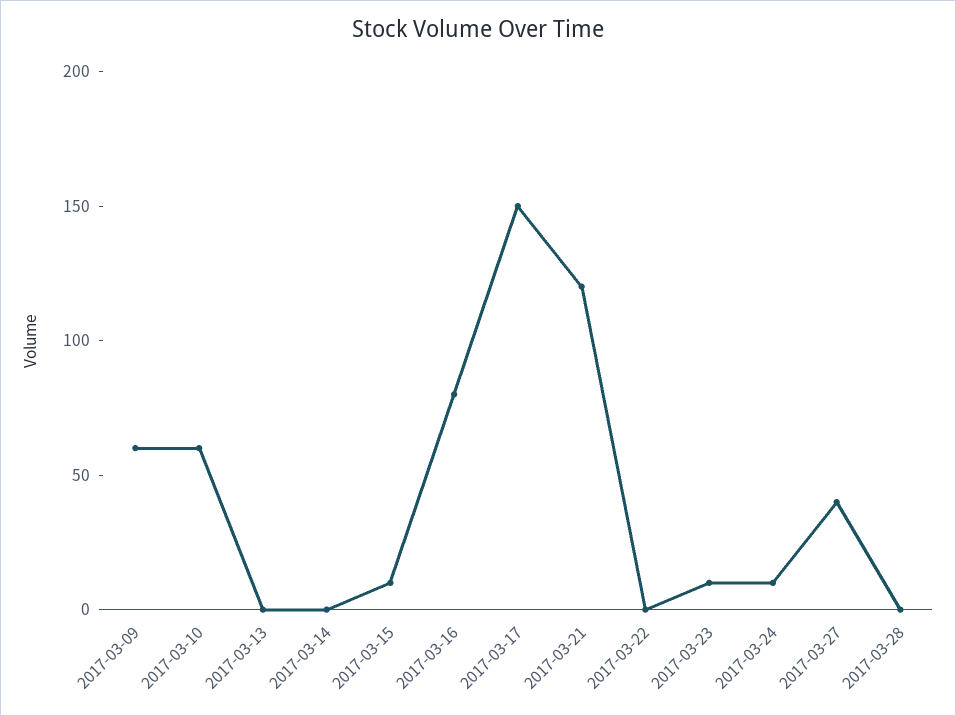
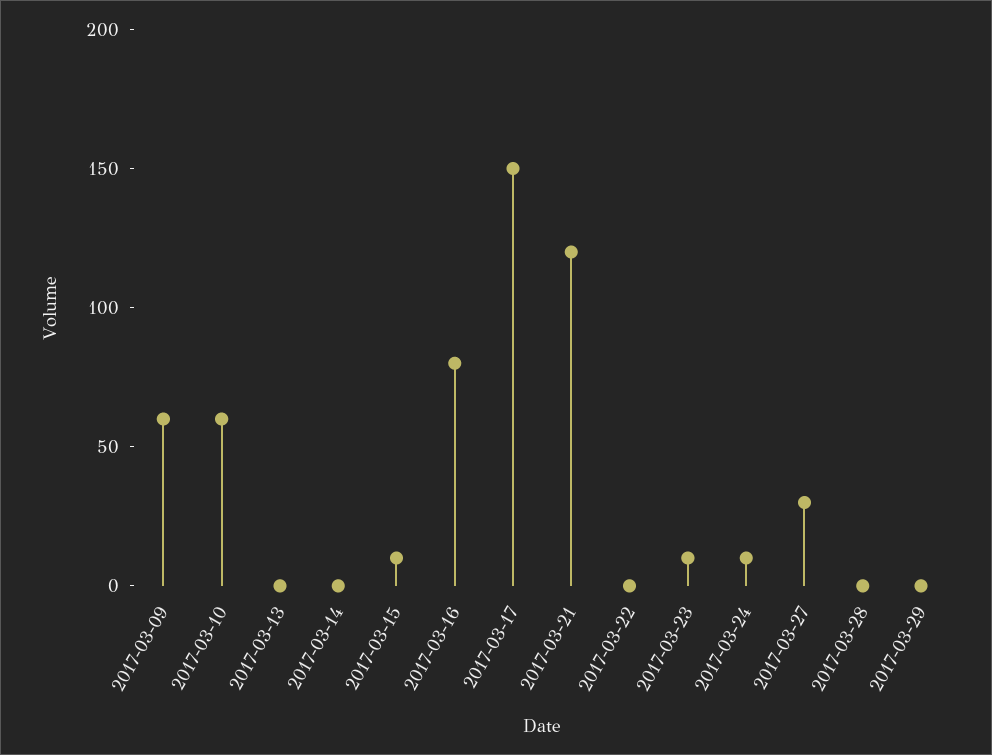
2017-03-27: 40 -> 30
2017-03-29: none -> 0

